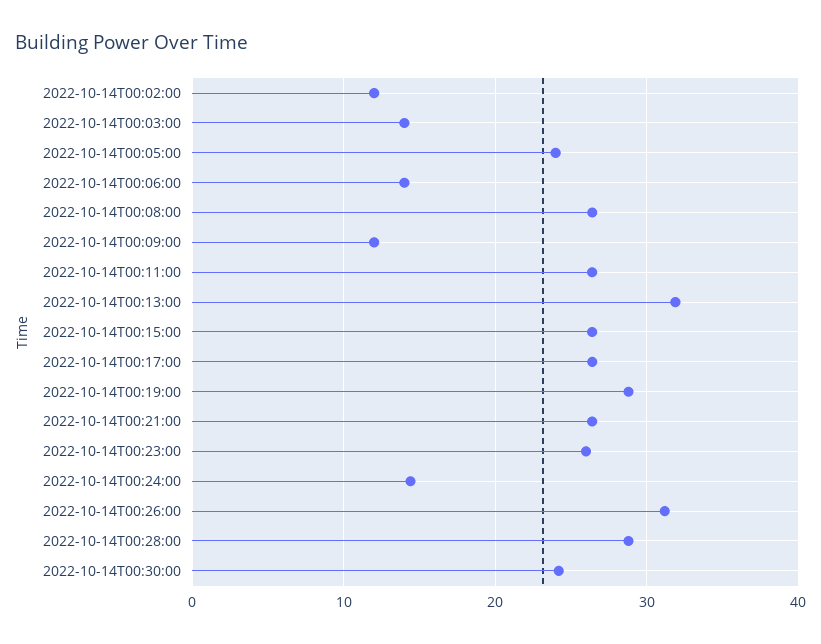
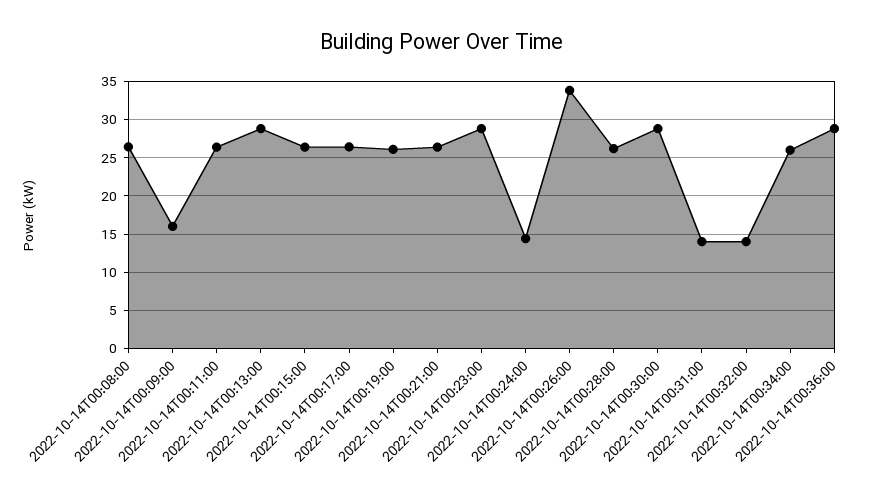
2022-10-14T00:02:00: 12 -> none
2022-10-14T00:03:00: 14 -> none
2022-10-14T00:05:00: 24 -> none
2022-10-14T00:06:00: 14 -> none
2022-10-14T00:09:00: 12 -> 16
2022-10-14T00:13:00: 32 -> 29
2022-10-14T00:19:00: 29 -> 26
2022-10-14T00:23:00: 26 -> 29
2022-10-14T00:26:00: 31 -> 34
2022-10-14T00:28:00: 29 -> 26
2022-10-14T00:30:00: 24 -> 29
2022-10-14T00:31:00: none -> 14
2022-10-14T00:32:00: none -> 14
2022-10-14T00:34:00: none -> 26
2022-10-14T00:36:00: none -> 29

